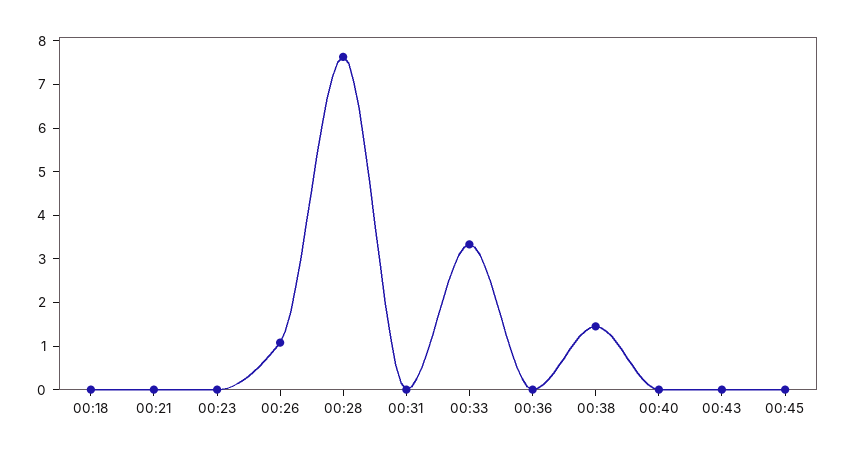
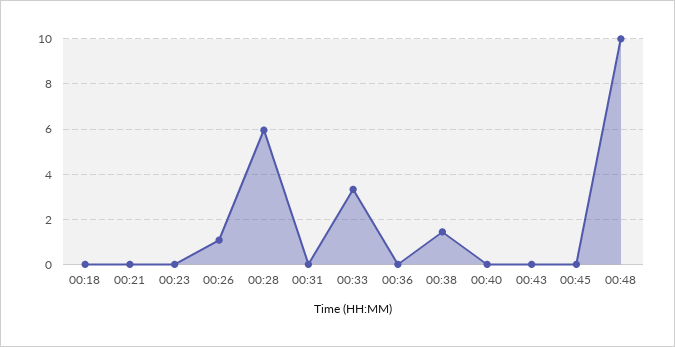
00:28: 7.6 -> 6
00:48: none -> 10

